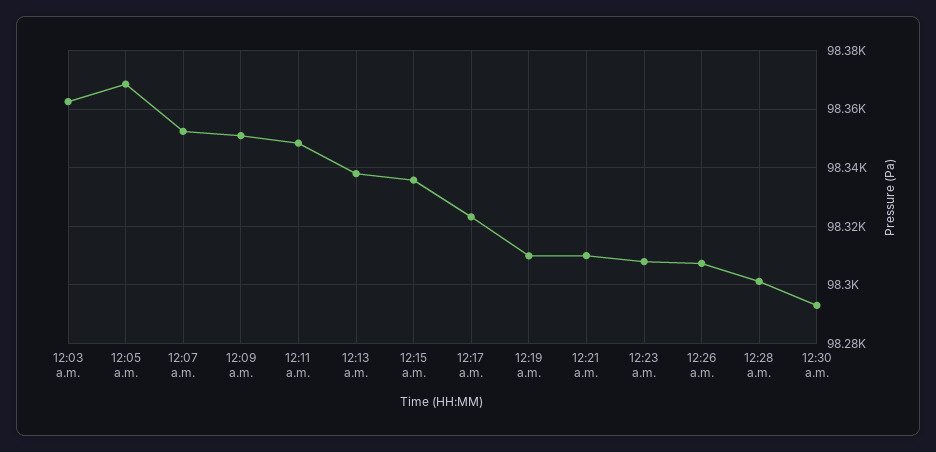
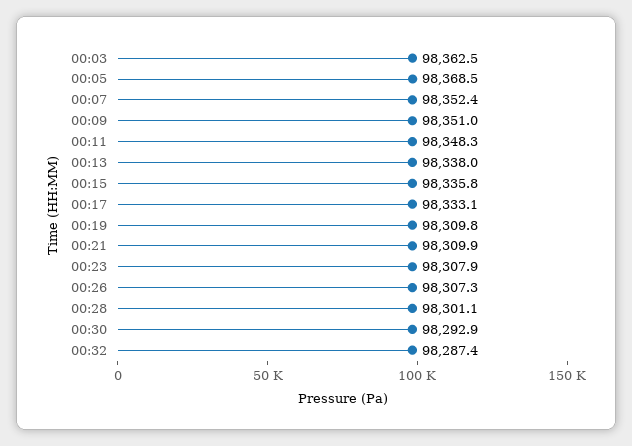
12:17 a.m.: 98322.5 -> 98333.1
00:32: none -> 98287.4

